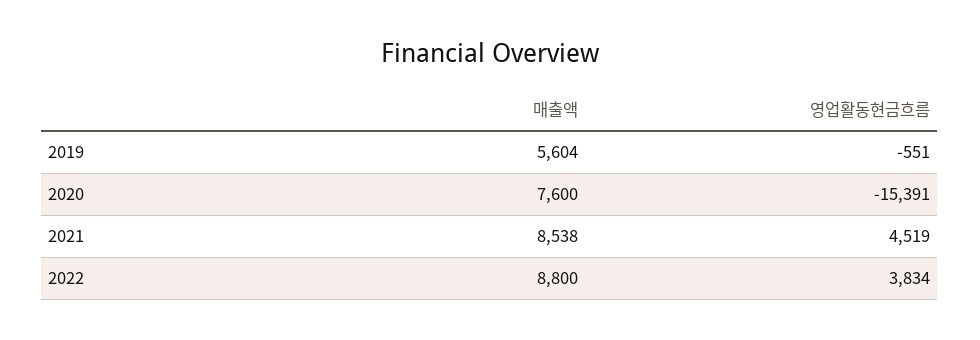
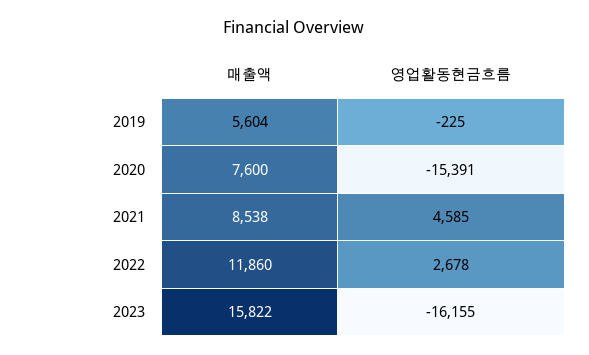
영업활동현금흐름, 2019: -551 -> -225
영업활동현금흐름, 2021: 4519 -> 4585
매출액, 2022: 8800 -> 11860
영업활동현금흐름, 2022: 3834 -> 2678
매출액, 2023: none -> 15822
영업활동현금흐름, 2023: none -> -16155

